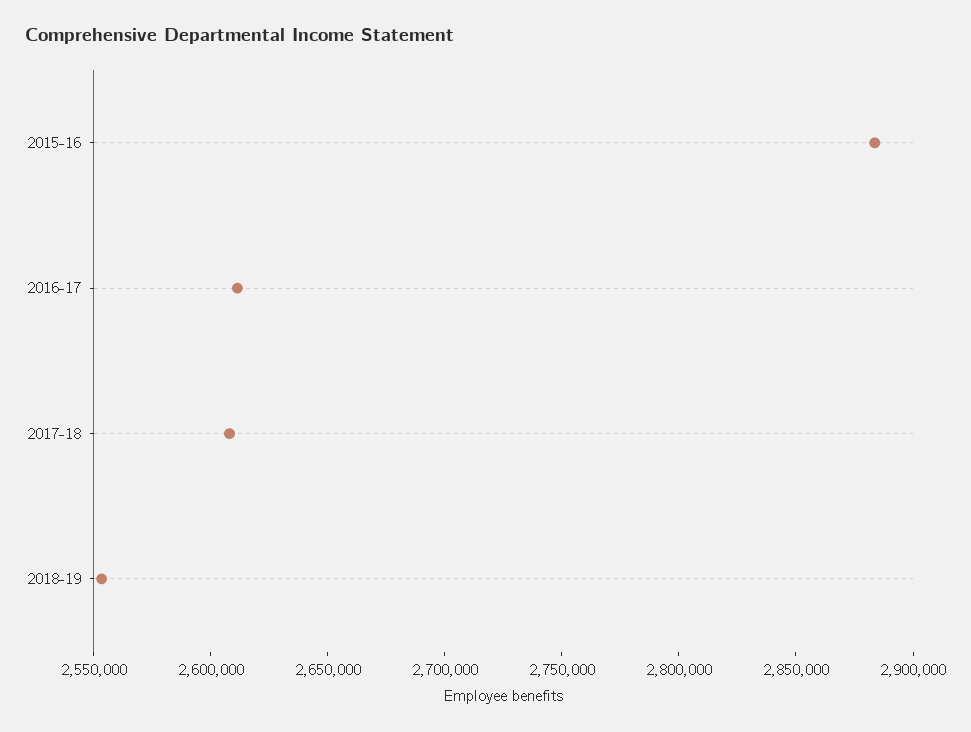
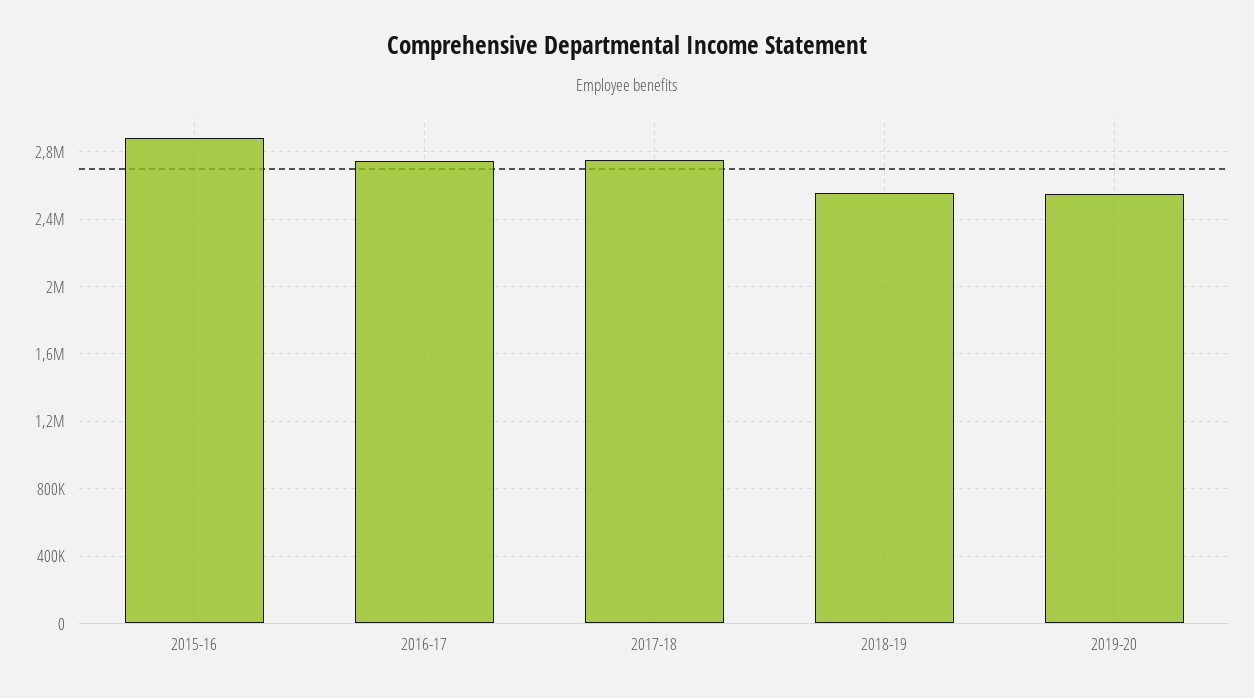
2016-17: 2610000 -> 2750000
2017-18: 2610000 -> 2750000
2019-20: none -> 2550000

